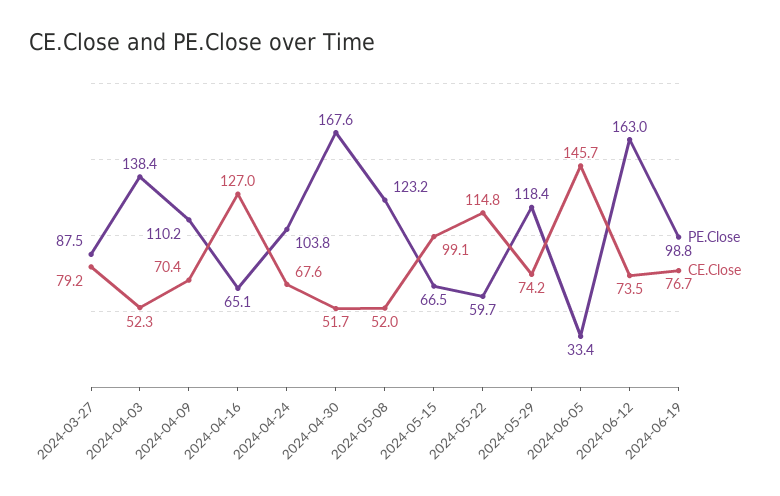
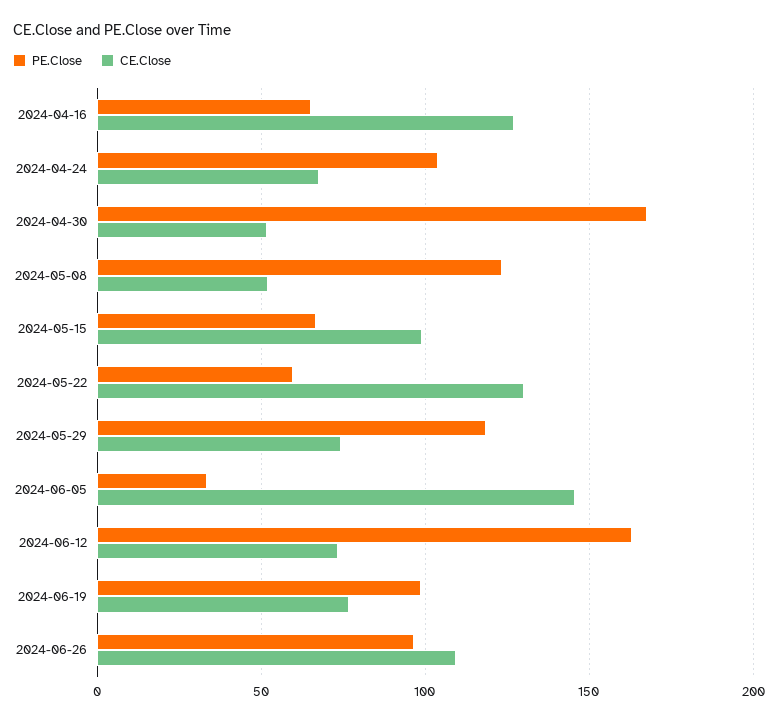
PE.Close, 2024-03-27: 87.5 -> none
CE.Close, 2024-03-27: 79.2 -> none
PE.Close, 2024-04-03: 138.4 -> none
CE.Close, 2024-04-03: 52.3 -> none
PE.Close, 2024-04-09: 110.2 -> none
CE.Close, 2024-04-09: 70.4 -> none
CE.Close, 2024-05-22: 114.8 -> 130
PE.Close, 2024-06-26: none -> 95
CE.Close, 2024-06-26: none -> 110

